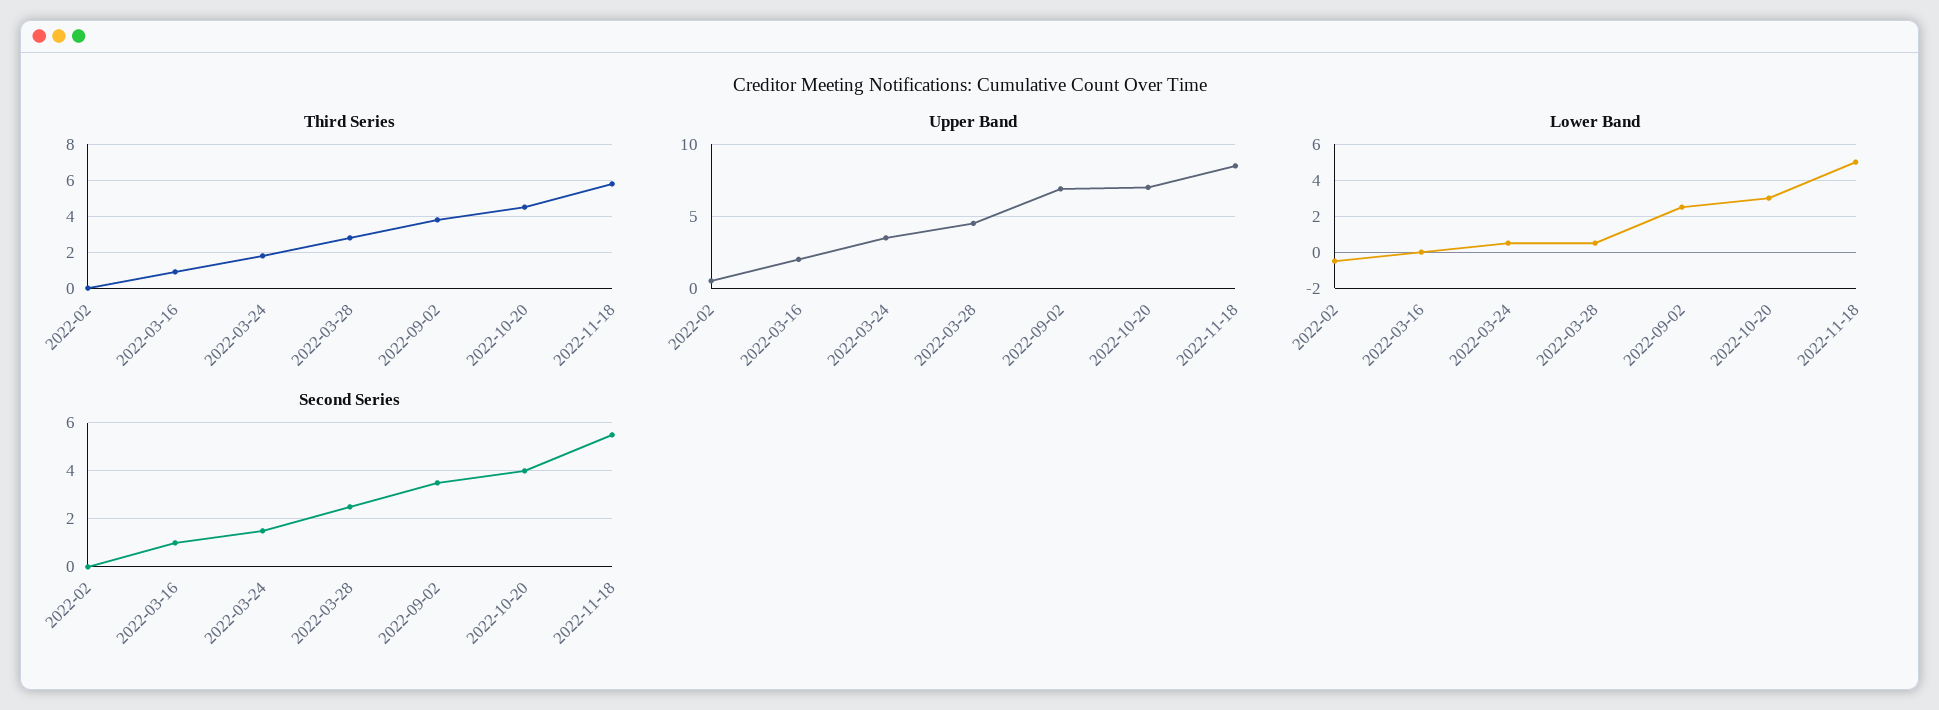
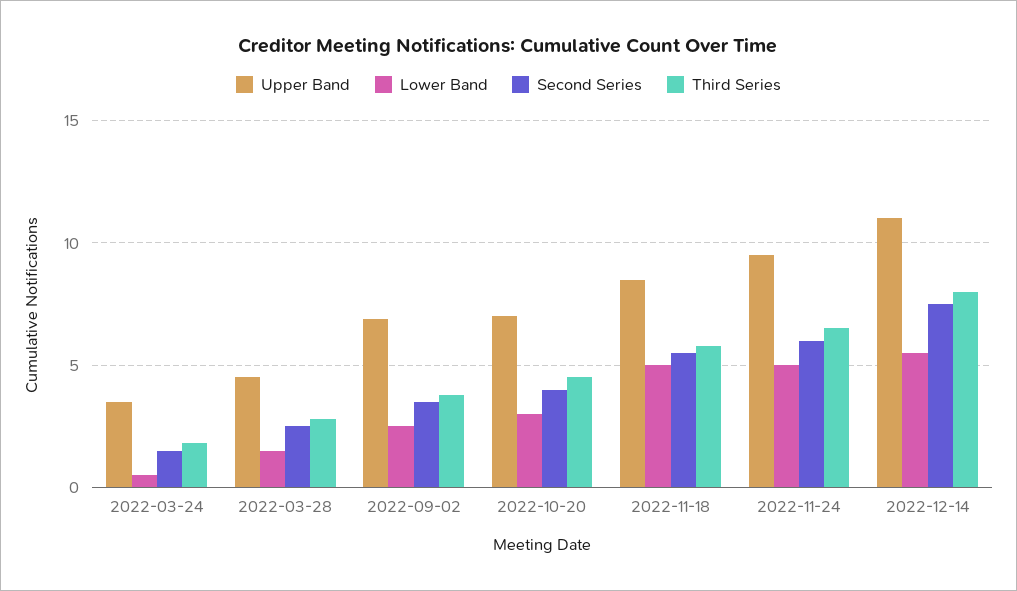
Third Series, 2022-02: 0 -> none
Third Series, 2022-03-16: 1 -> none
Upper Band, 2022-02: 0.5 -> none
Upper Band, 2022-03-16: 2 -> none
Lower Band, 2022-02: -0.5 -> none
Lower Band, 2022-03-16: 0 -> none
Lower Band, 2022-03-28: 0.5 -> 1.5
Second Series, 2022-02: 0 -> none
Second Series, 2022-03-16: 1 -> none
Upper Band, 2022-11-24: none -> 9.5
Lower Band, 2022-11-24: none -> 5
Second Series, 2022-11-24: none -> 6
Third Series, 2022-11-24: none -> 6.5
Upper Band, 2022-12-14: none -> 11
Lower Band, 2022-12-14: none -> 5.5
Second Series, 2022-12-14: none -> 7.5
Third Series, 2022-12-14: none -> 8

